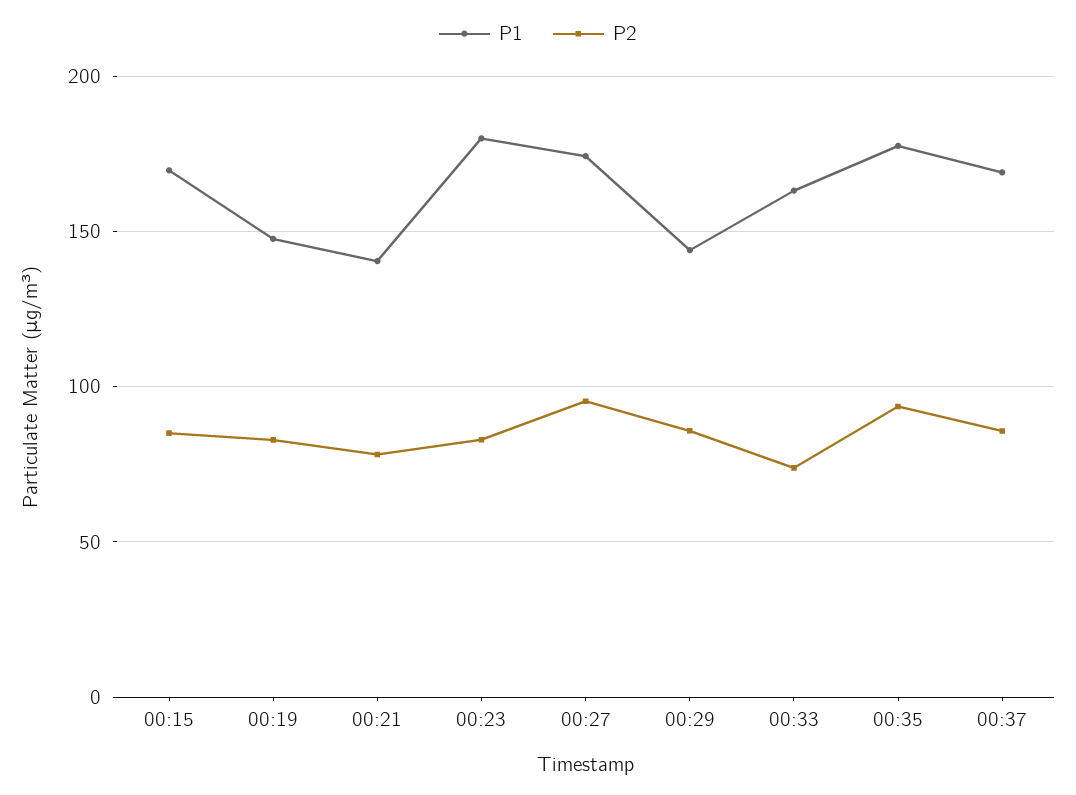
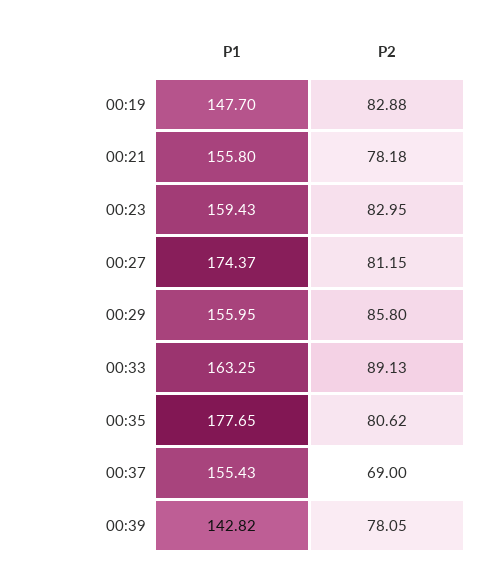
P1, 00:15: 170 -> none
P2, 00:15: 85 -> none
P1, 00:21: 140 -> 155.8
P1, 00:23: 180 -> 159.43
P2, 00:27: 95 -> 81.15
P1, 00:29: 145 -> 155.95
P2, 00:33: 75 -> 89.13
P2, 00:35: 95 -> 80.62
P1, 00:37: 170 -> 155.43
P2, 00:37: 85 -> 69
P1, 00:39: none -> 142.82
P2, 00:39: none -> 78.05

